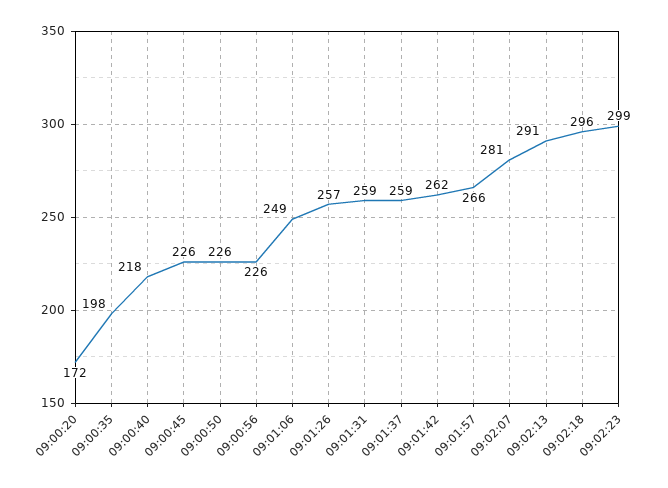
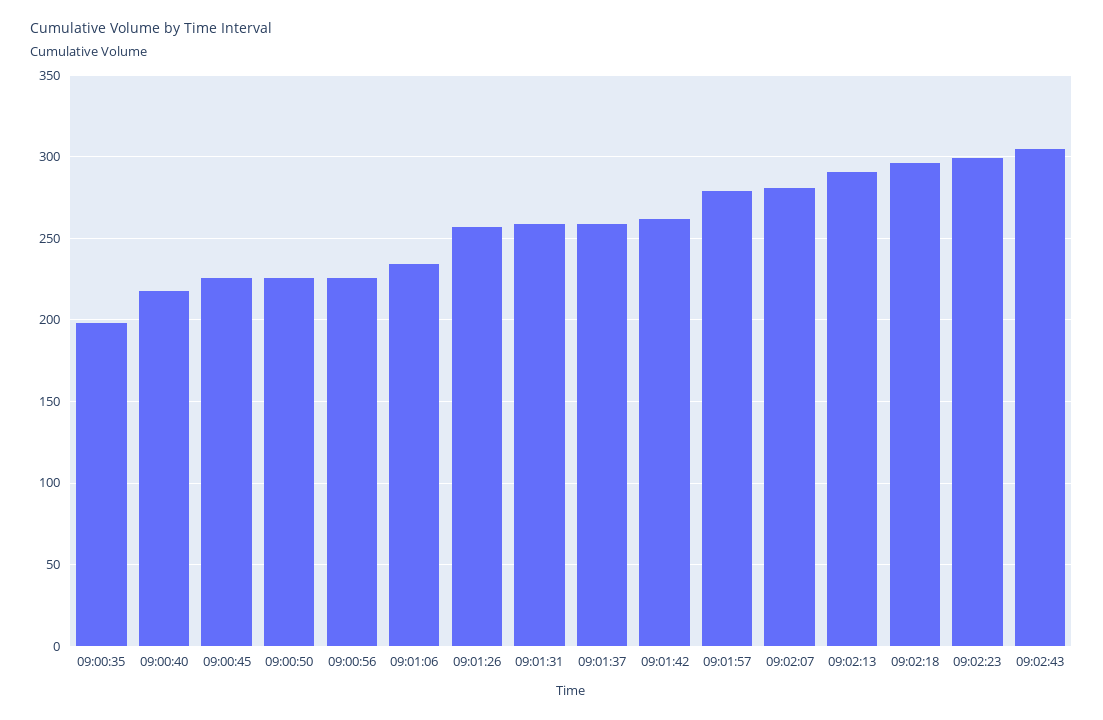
09:00:20: 172 -> none
09:01:06: 249 -> 235
09:01:57: 266 -> 280
09:02:43: none -> 305

